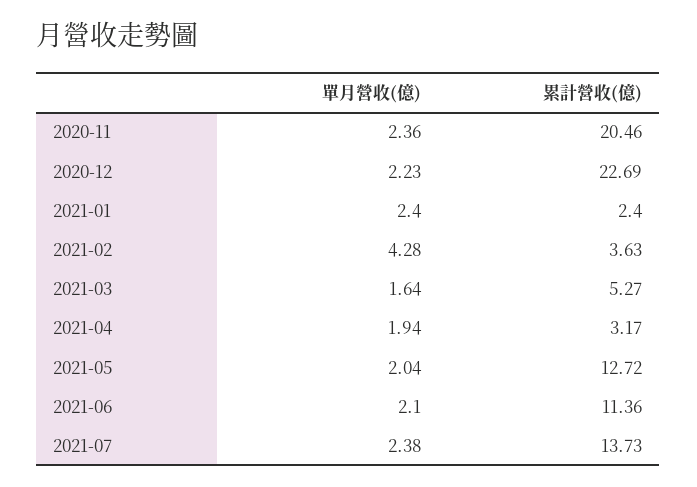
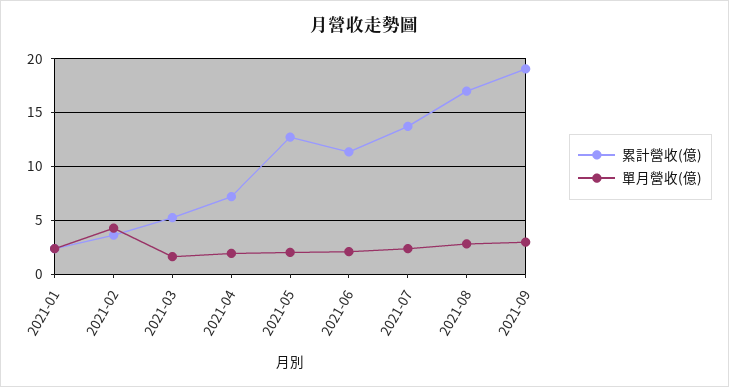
單月營收(億), 2020-11: 2.36 -> none
累計營收(億), 2020-11: 20.46 -> none
單月營收(億), 2020-12: 2.23 -> none
累計營收(億), 2020-12: 22.69 -> none
累計營收(億), 2021-04: 3.17 -> 7
累計營收(億), 2021-08: none -> 17
單月營收(億), 2021-08: none -> 3
累計營收(億), 2021-09: none -> 19
單月營收(億), 2021-09: none -> 3

